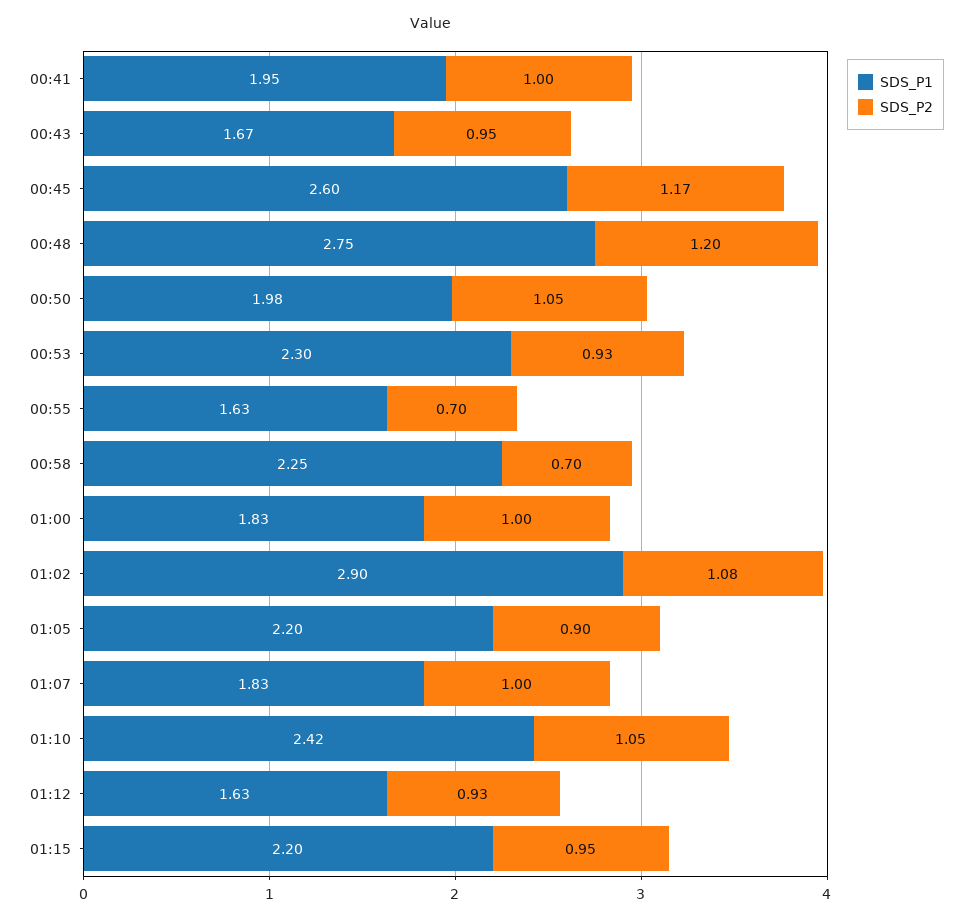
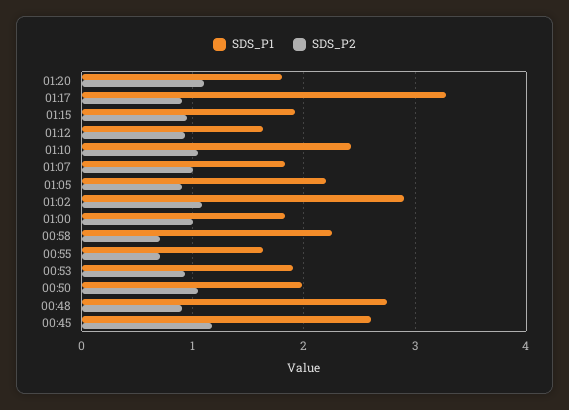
SDS_P1, 00:41: 1.95 -> none
SDS_P2, 00:41: 1 -> none
SDS_P1, 00:43: 1.67 -> none
SDS_P2, 00:43: 0.95 -> none
SDS_P2, 00:48: 1.2 -> 0.9
SDS_P1, 00:53: 2.3 -> 1.9
SDS_P1, 01:15: 2.2 -> 1.9
SDS_P1, 01:20: none -> 1.8
SDS_P2, 01:20: none -> 1.1
SDS_P1, 01:17: none -> 3.3
SDS_P2, 01:17: none -> 0.9

